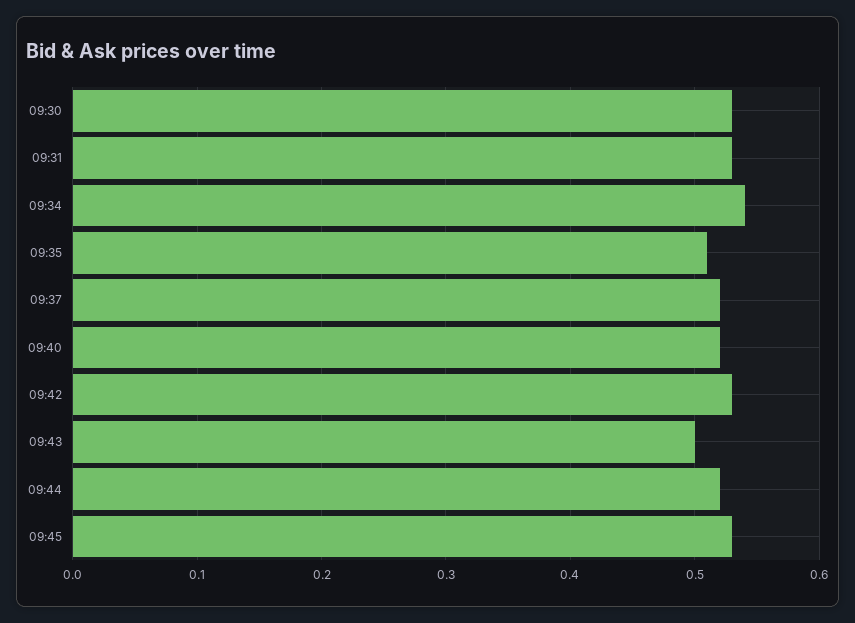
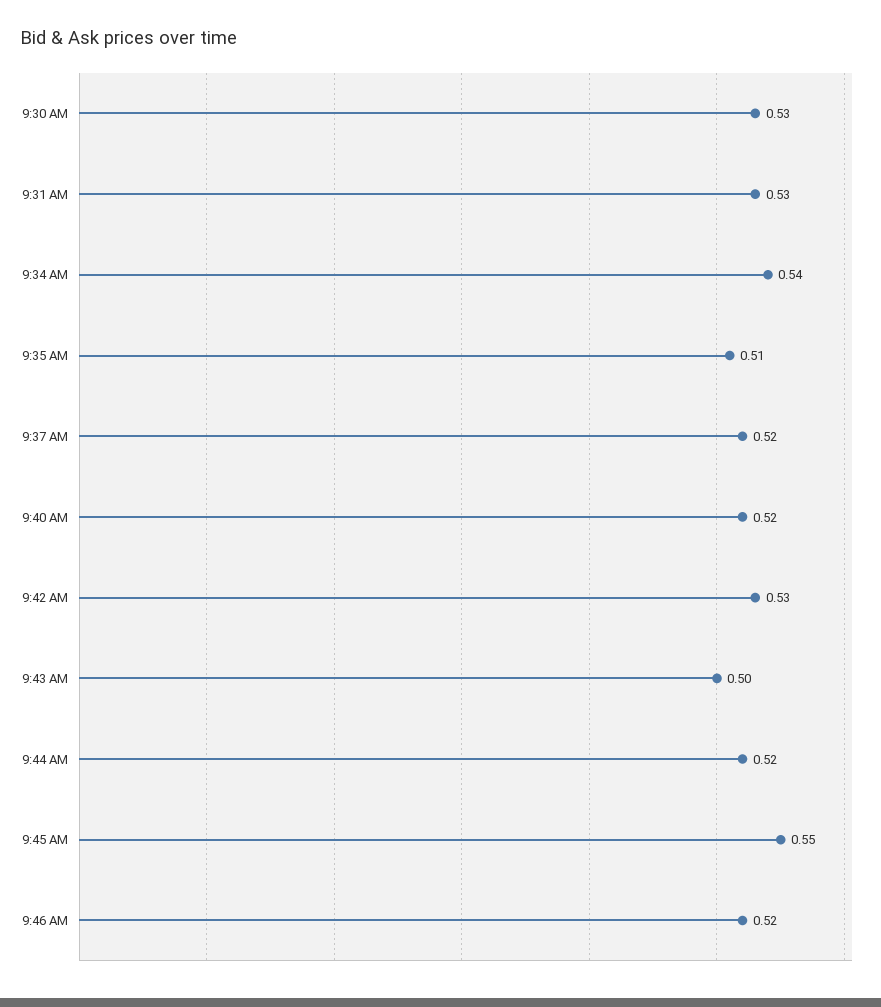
09:45: 0.53 -> 0.55
9:46 AM: none -> 0.52

